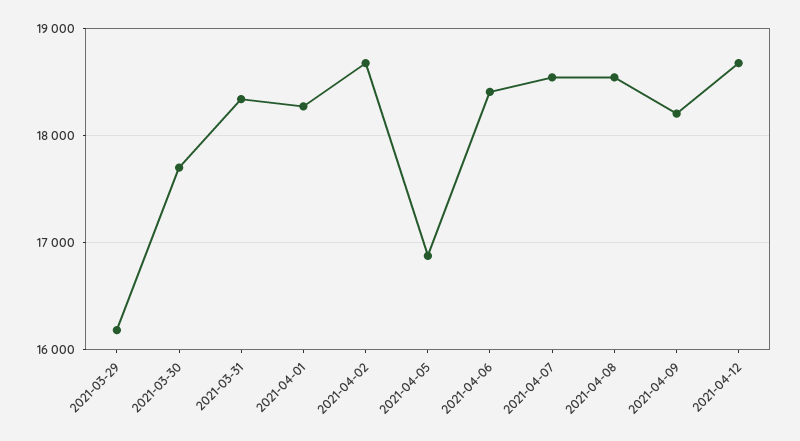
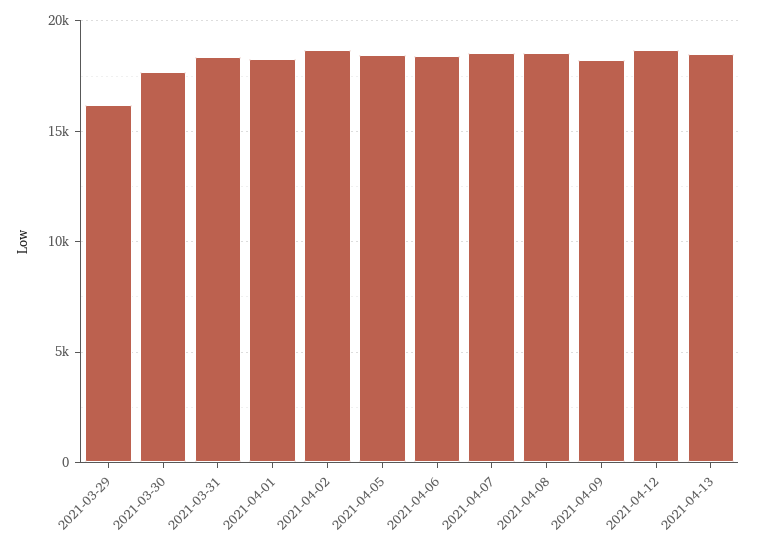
2021-04-05: 16900 -> 18500
2021-04-13: none -> 18500

